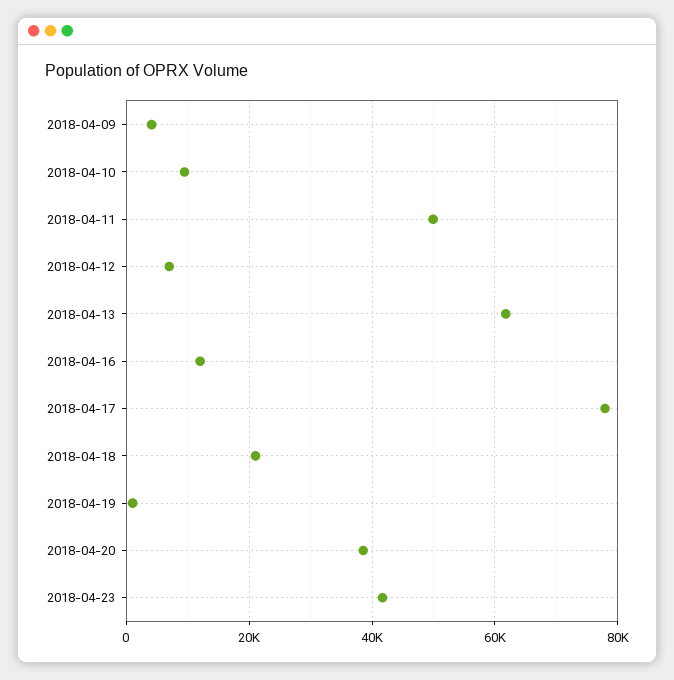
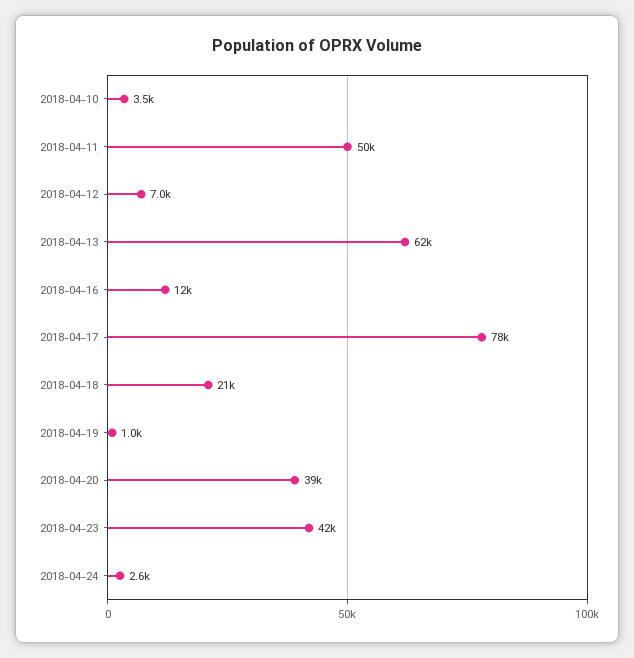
2018-04-09: 4000 -> none
2018-04-10: 10000 -> 3500
2018-04-24: none -> 2600

